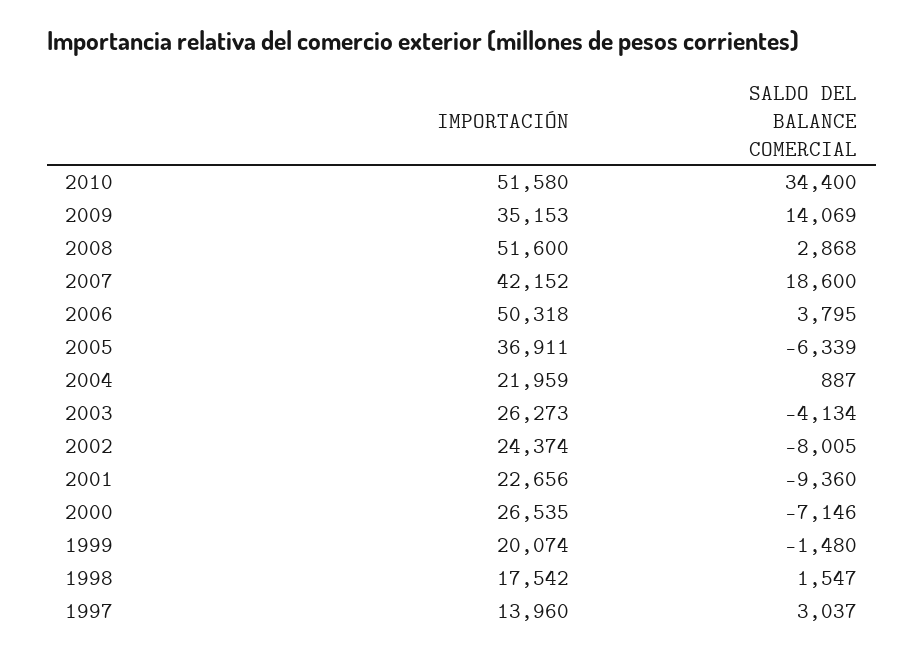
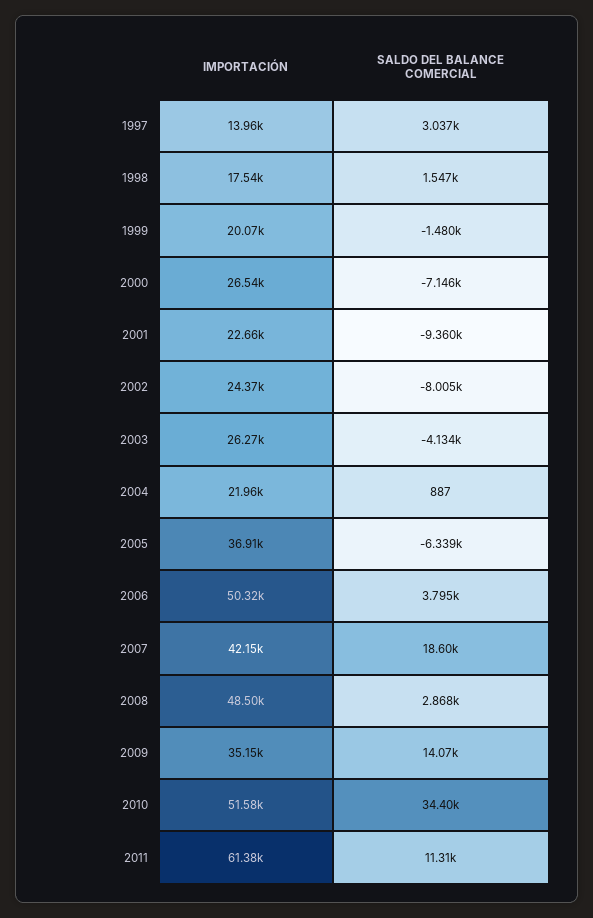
IMPORTACIÓN, 2008: 51600 -> 48500
IMPORTACIÓN, 2011: none -> 61380
SALDO DEL BALANCE COMERCIAL, 2011: none -> 11310

